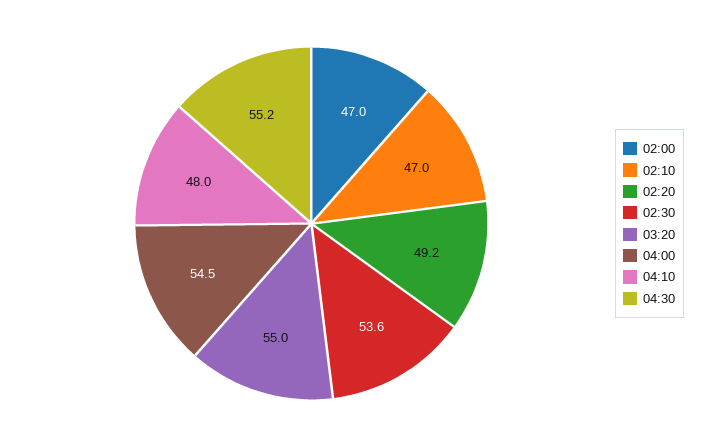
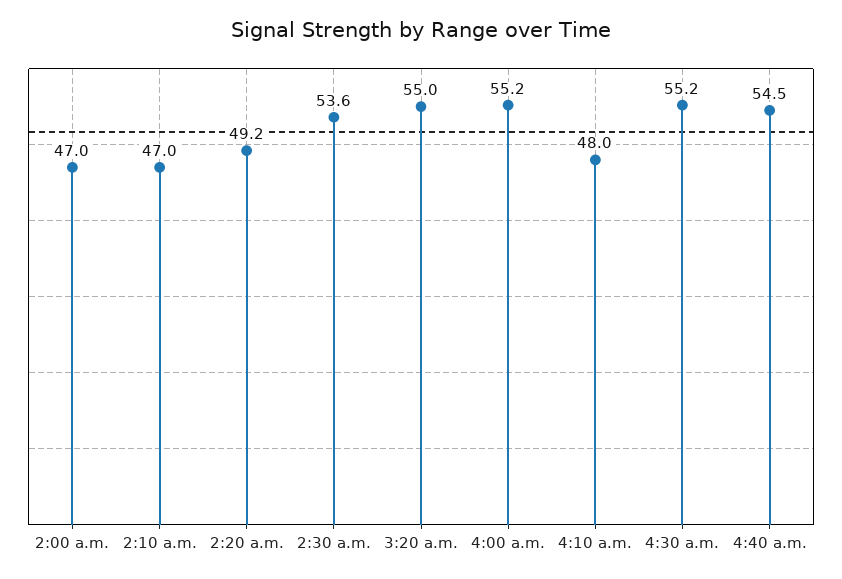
04:00: 54.5 -> 55.2
4:40 a.m.: none -> 54.5

